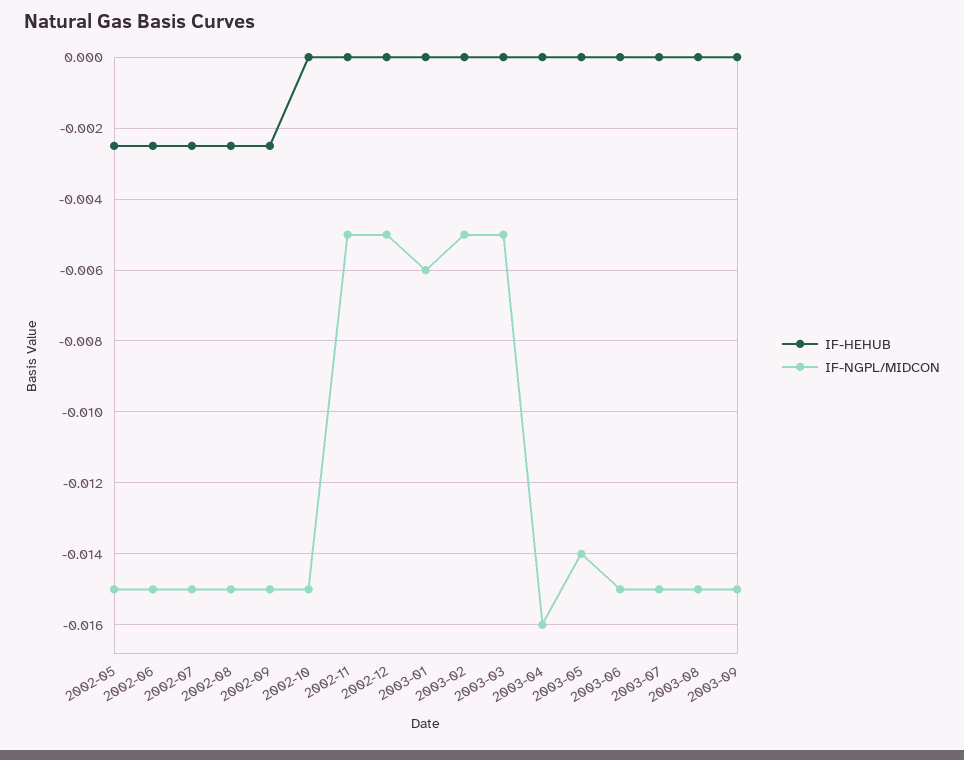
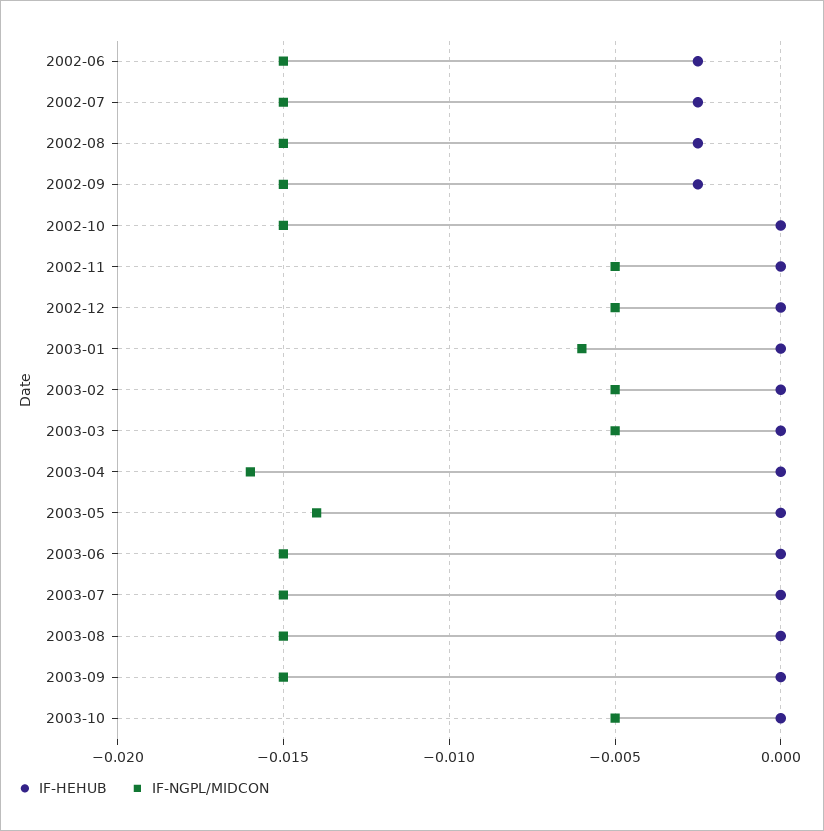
IF-HEHUB, 2002-05: -0.0025 -> none
IF-NGPL/MIDCON, 2002-05: -0.015 -> none
IF-HEHUB, 2003-10: none -> 0
IF-NGPL/MIDCON, 2003-10: none -> -0.005

